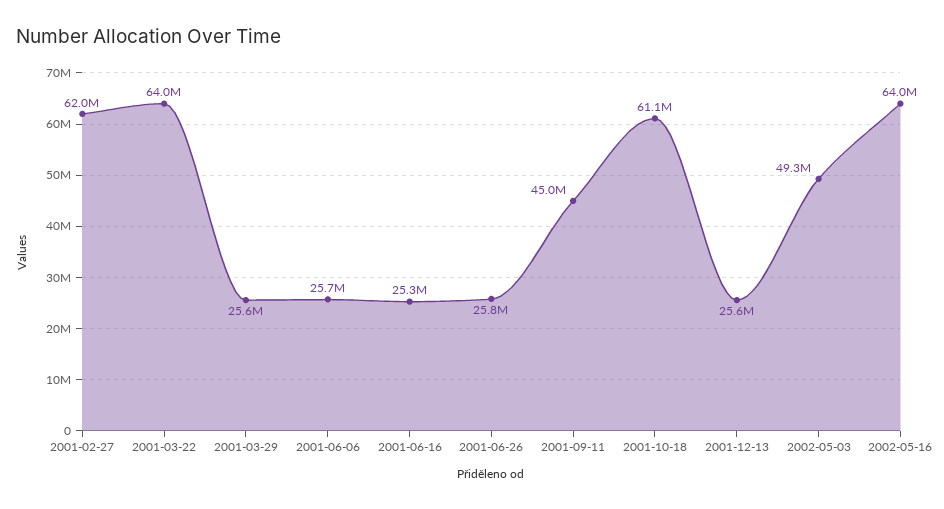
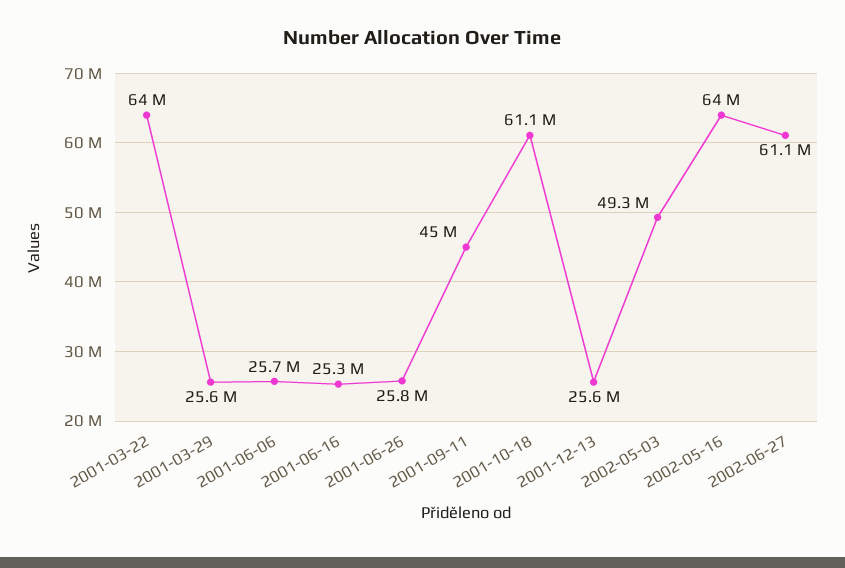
2001-02-27: 62000000 -> none
2002-06-27: none -> 61100000

